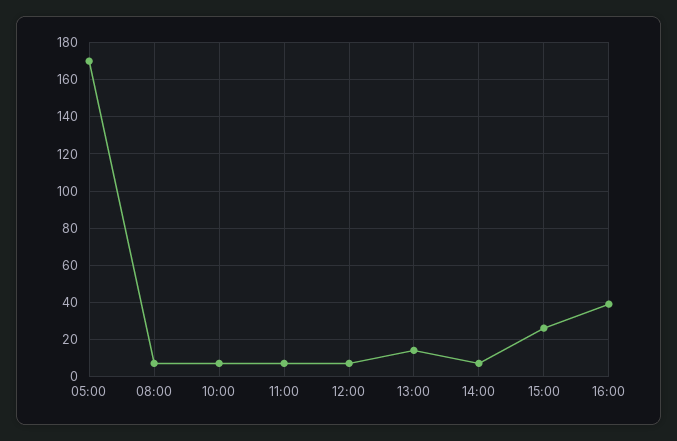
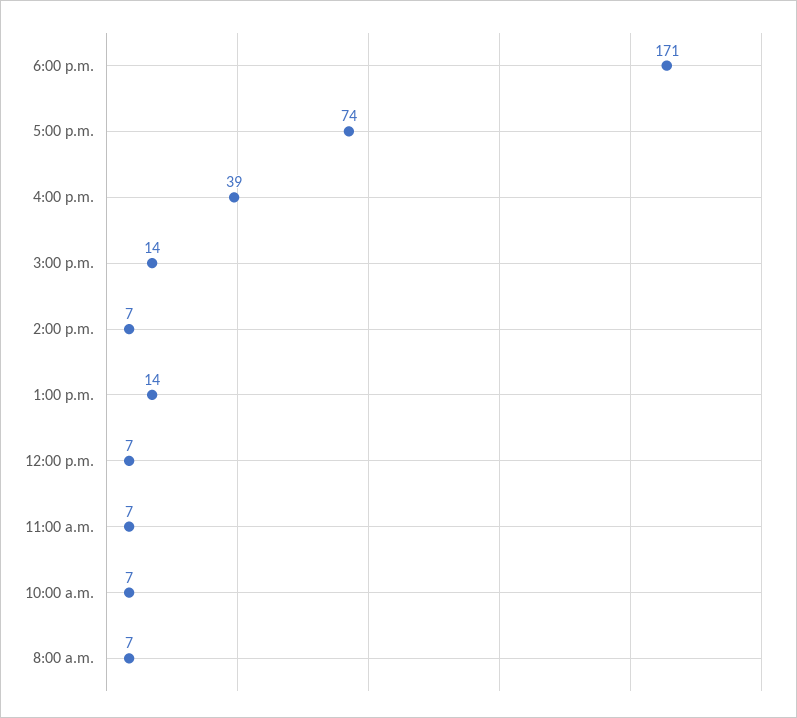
05:00: 170 -> none
15:00: 25 -> 14
6:00 p.m.: none -> 171
5:00 p.m.: none -> 74

